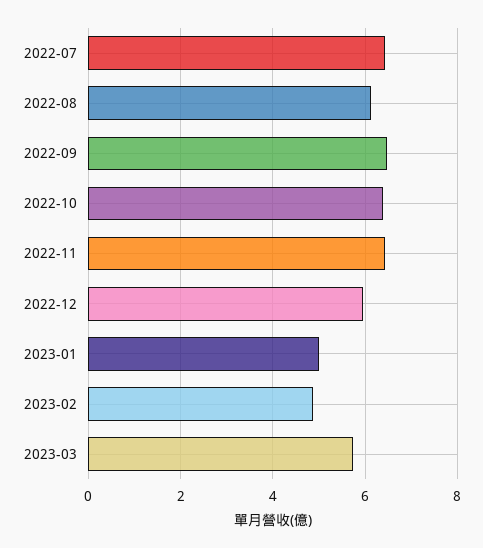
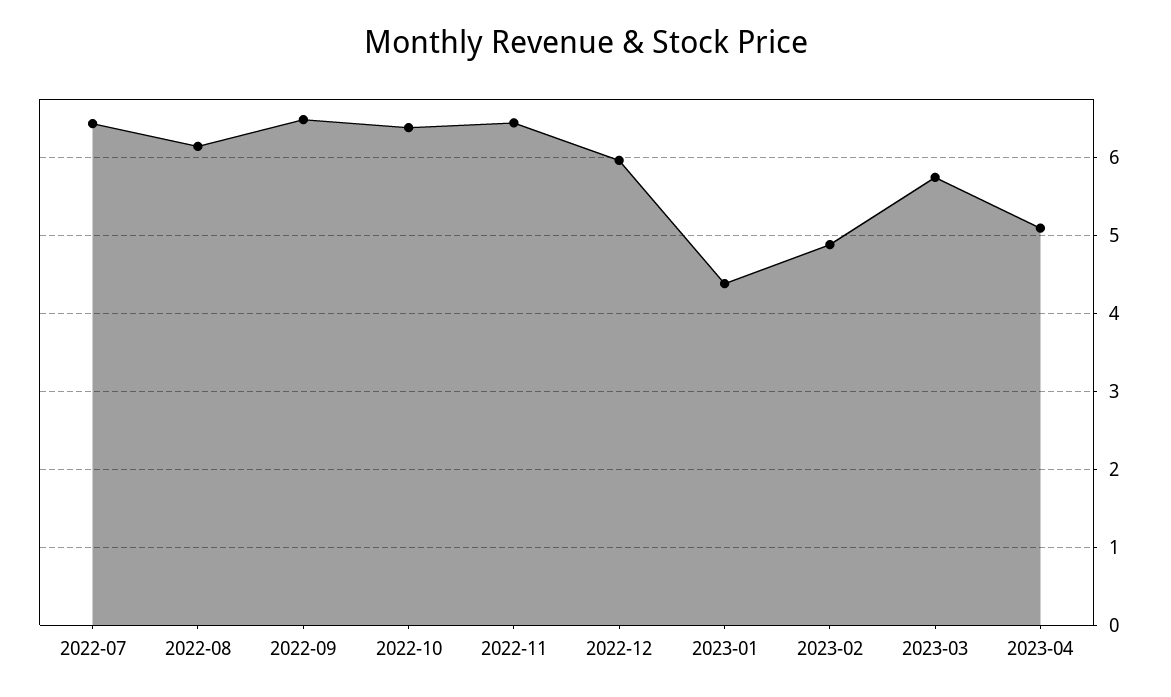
2023-01: 5 -> 4.4
2023-04: none -> 5.1

